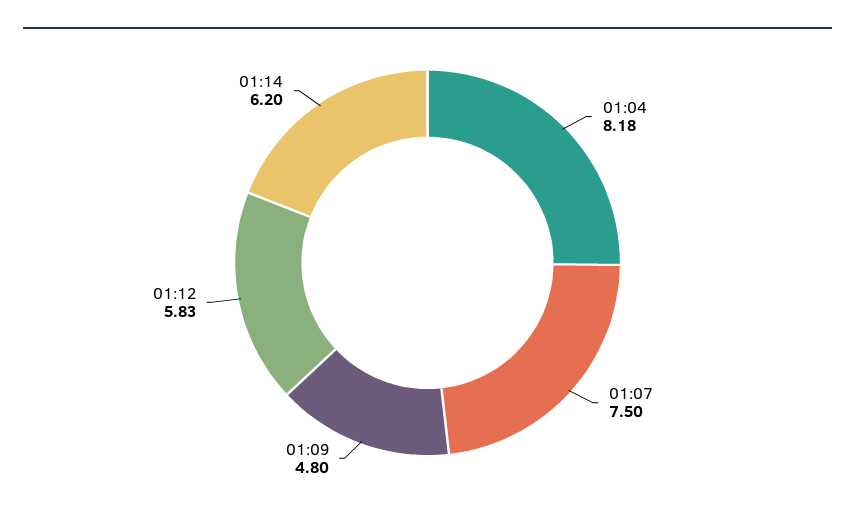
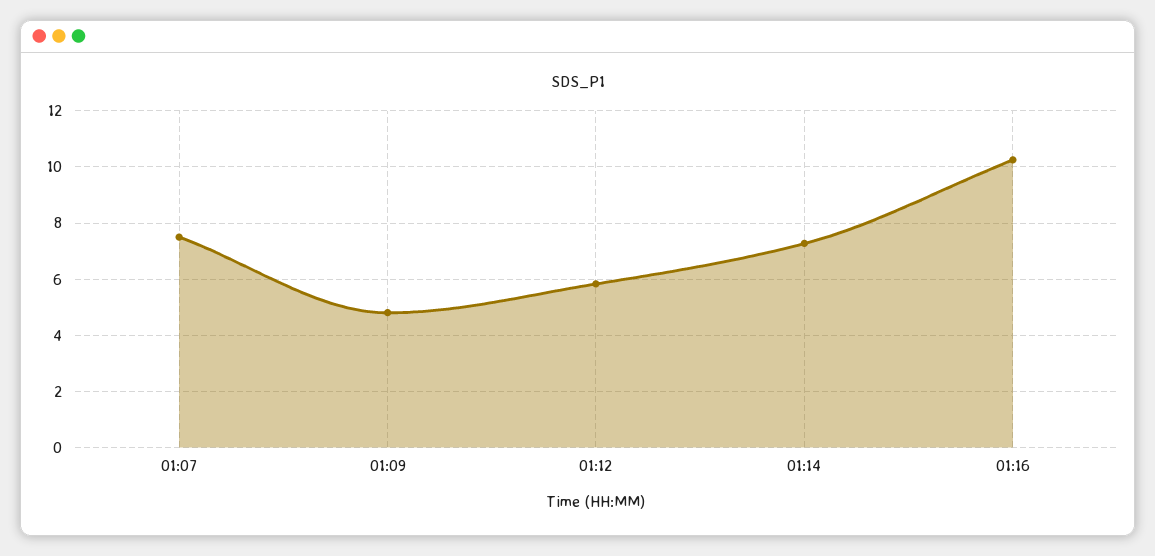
01:04: 8.18 -> none
01:14: 6.2 -> 7.25
01:16: none -> 10.25

